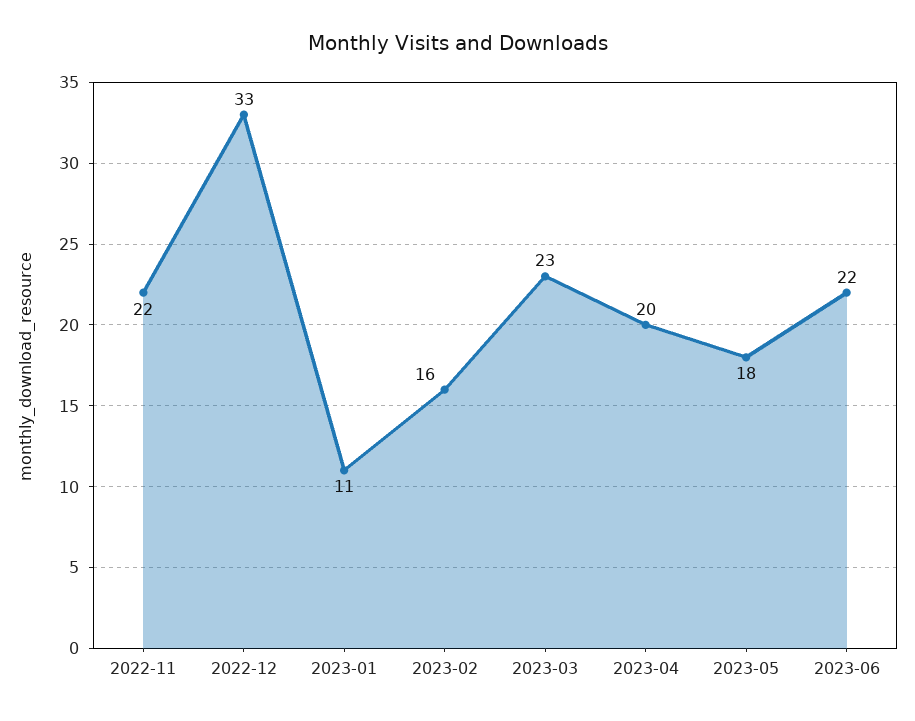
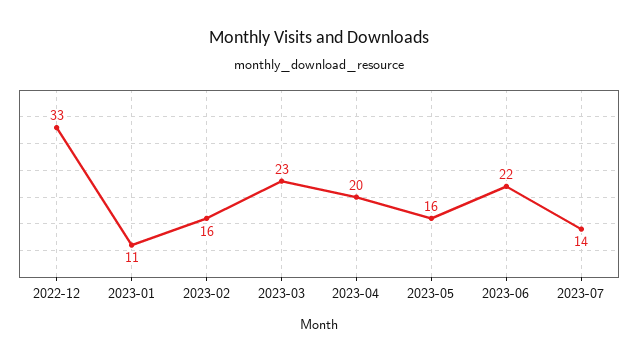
2022-11: 22 -> none
2023-05: 18 -> 16
2023-07: none -> 14

